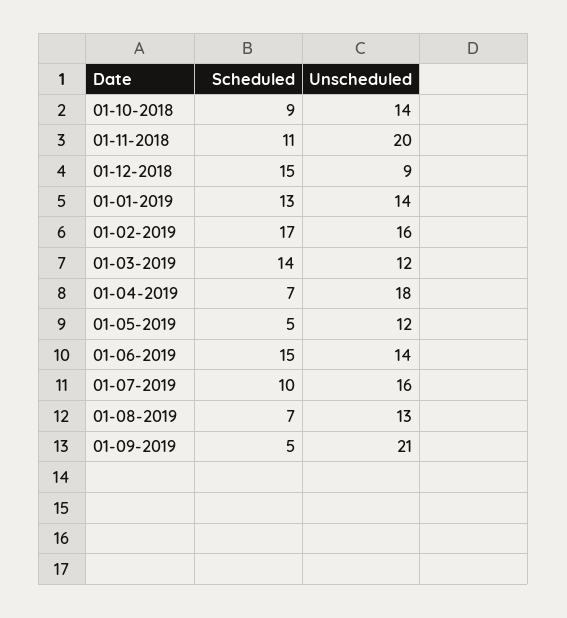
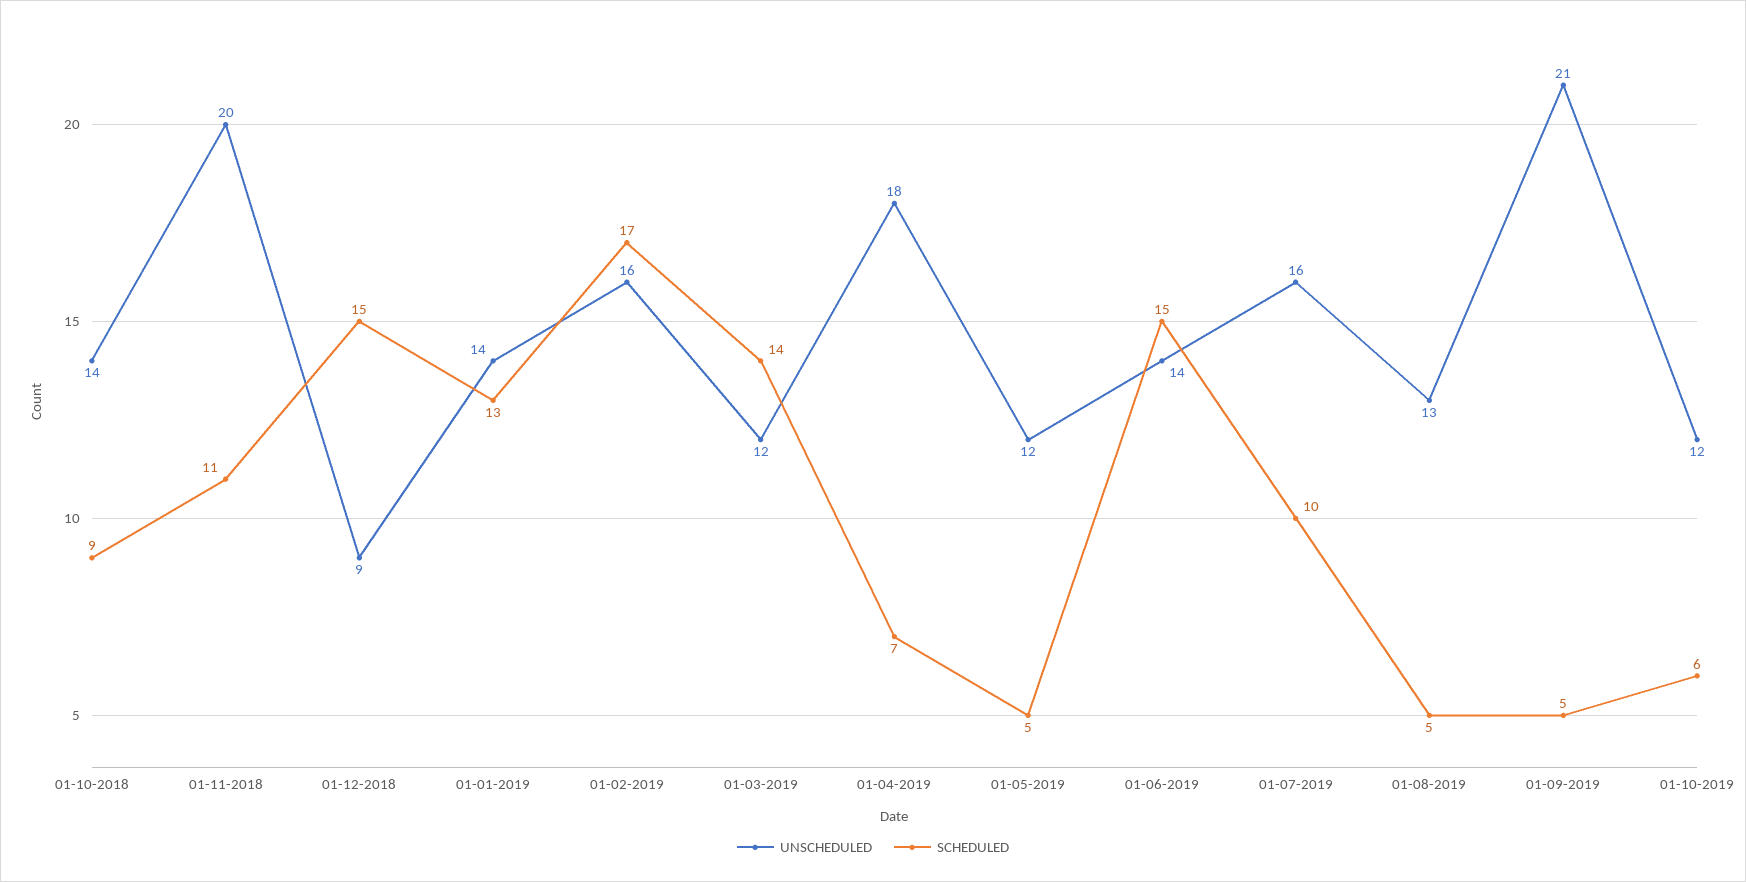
Scheduled, 01-08-2019: 7 -> 5
Unscheduled, 01-10-2019: none -> 12
Scheduled, 01-10-2019: none -> 6

